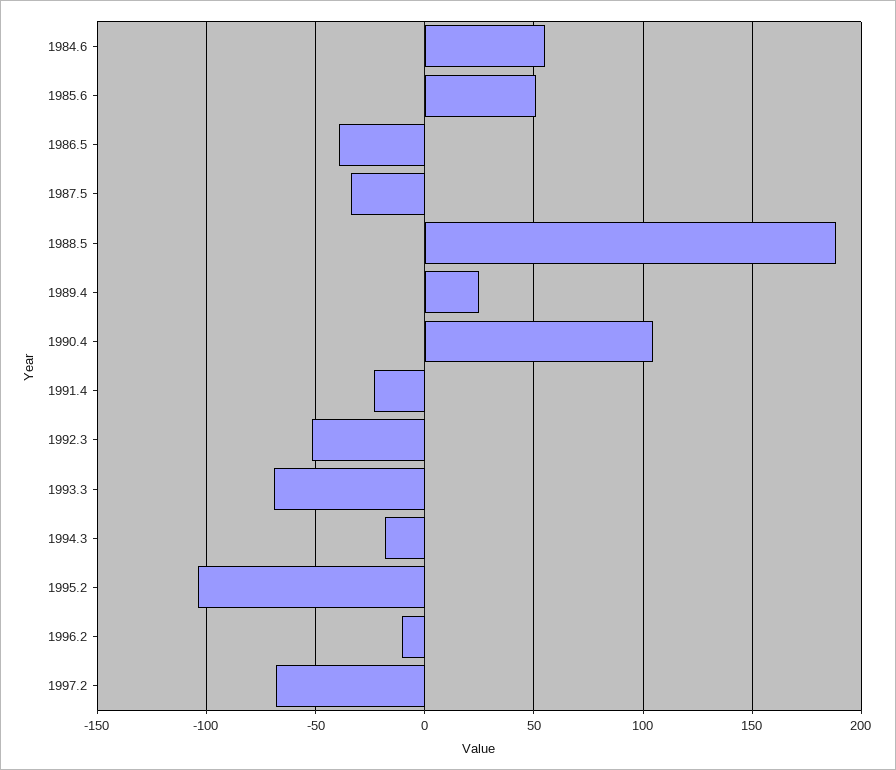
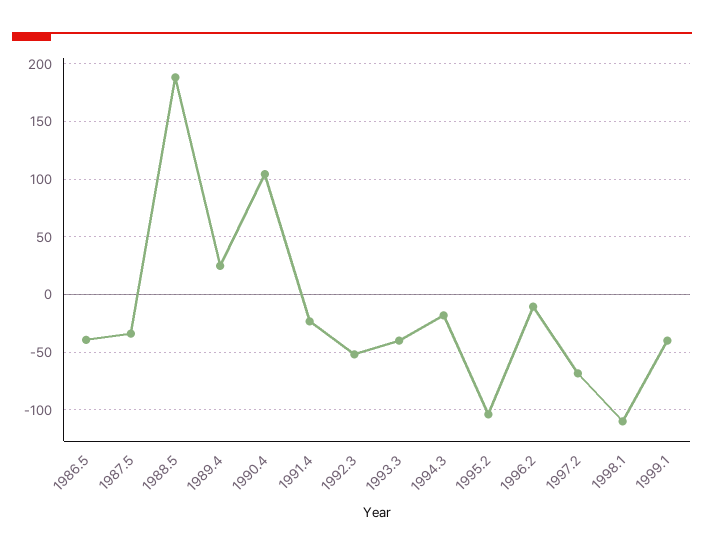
1984.6: 55 -> none
1985.6: 50 -> none
1993.3: -70 -> -40
1998.1: none -> -110
1999.1: none -> -40

